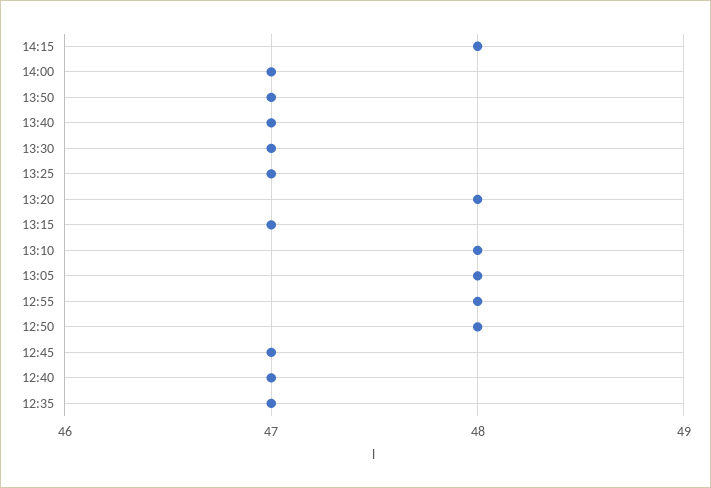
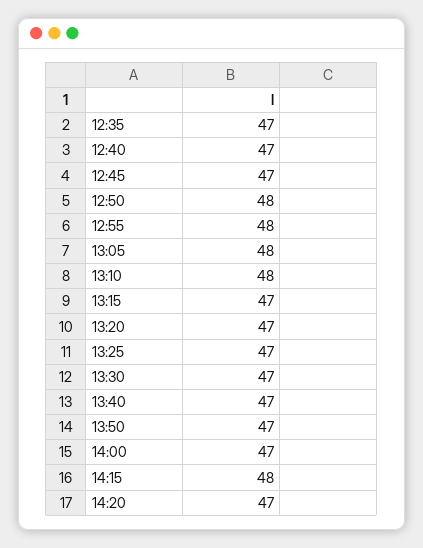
13:20: 48 -> 47
14:20: none -> 47

